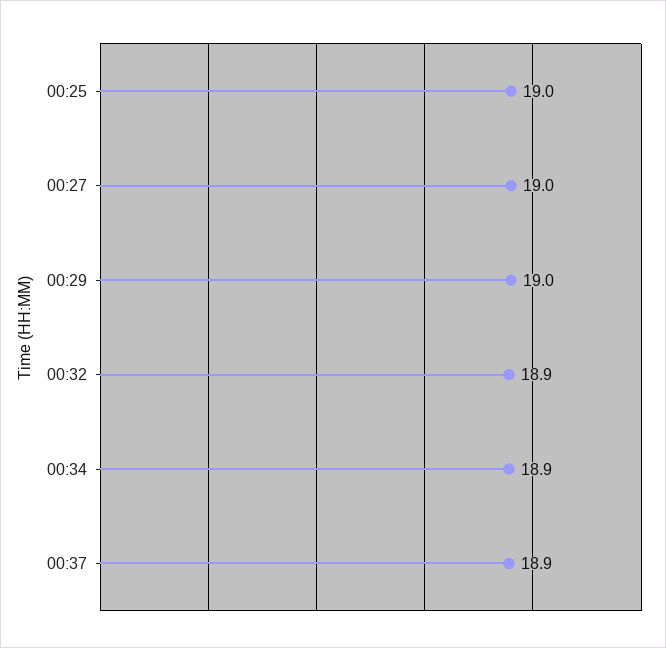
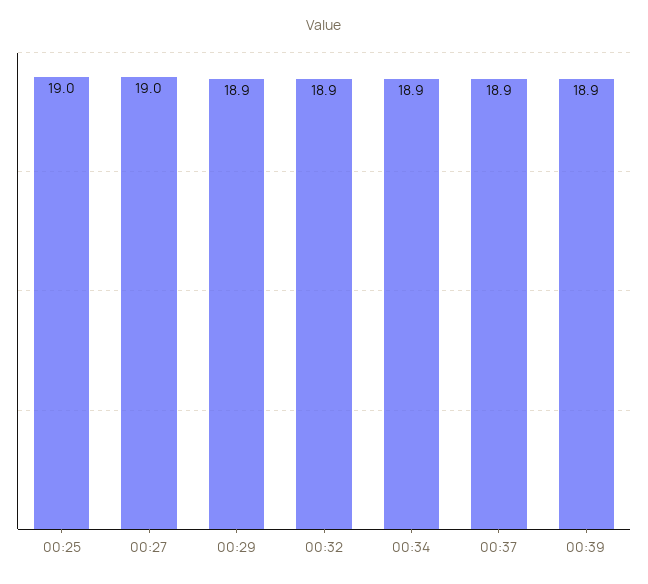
00:29: 19 -> 18.9
00:39: none -> 18.9

